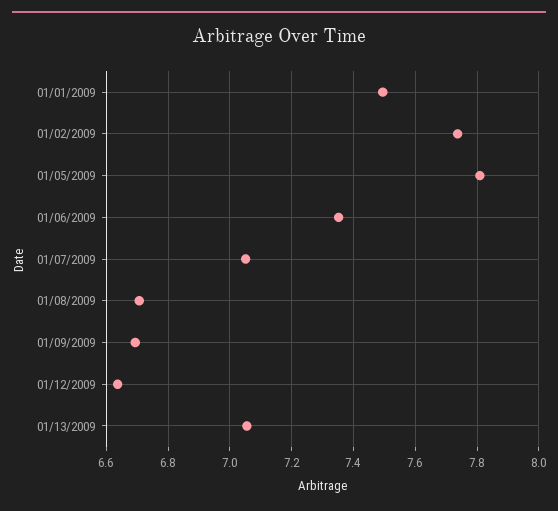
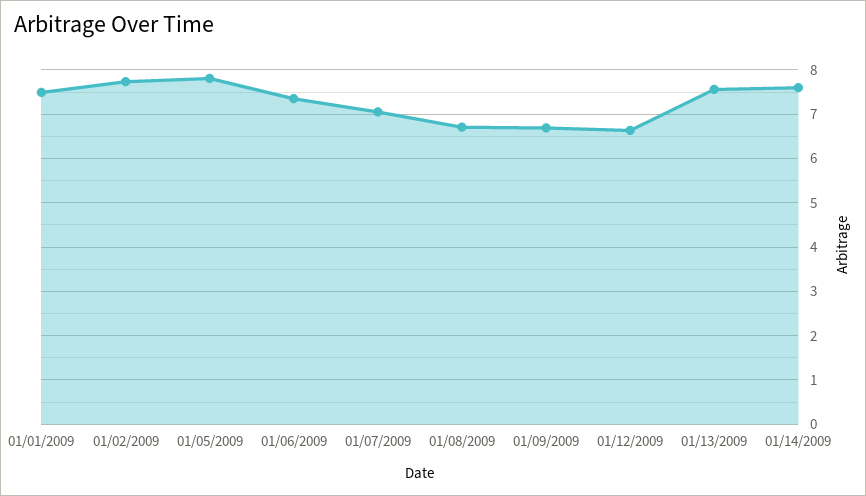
01/13/2009: 7.06 -> 7.6
01/14/2009: none -> 7.6

